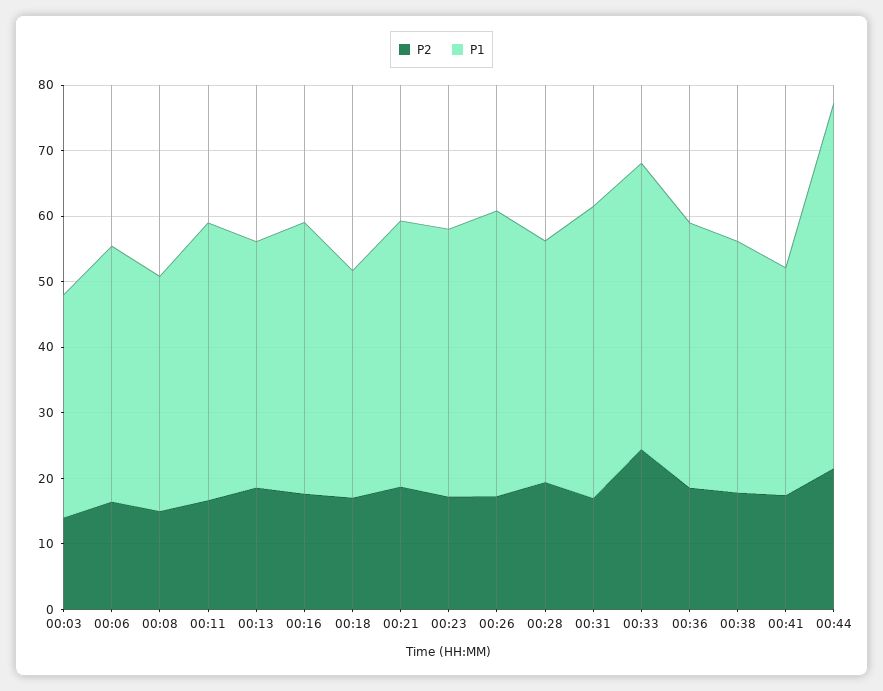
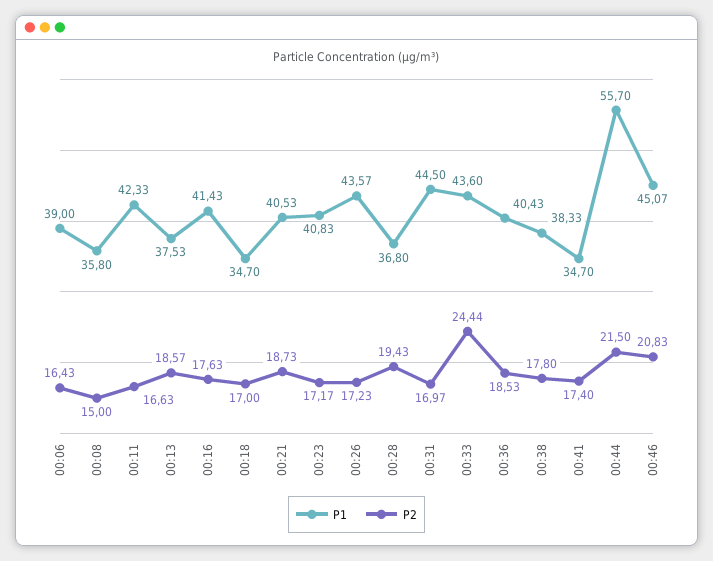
P2, 00:03: 14 -> none
P1, 00:03: 34 -> none
P1, 00:46: none -> 45.07
P2, 00:46: none -> 20.83

